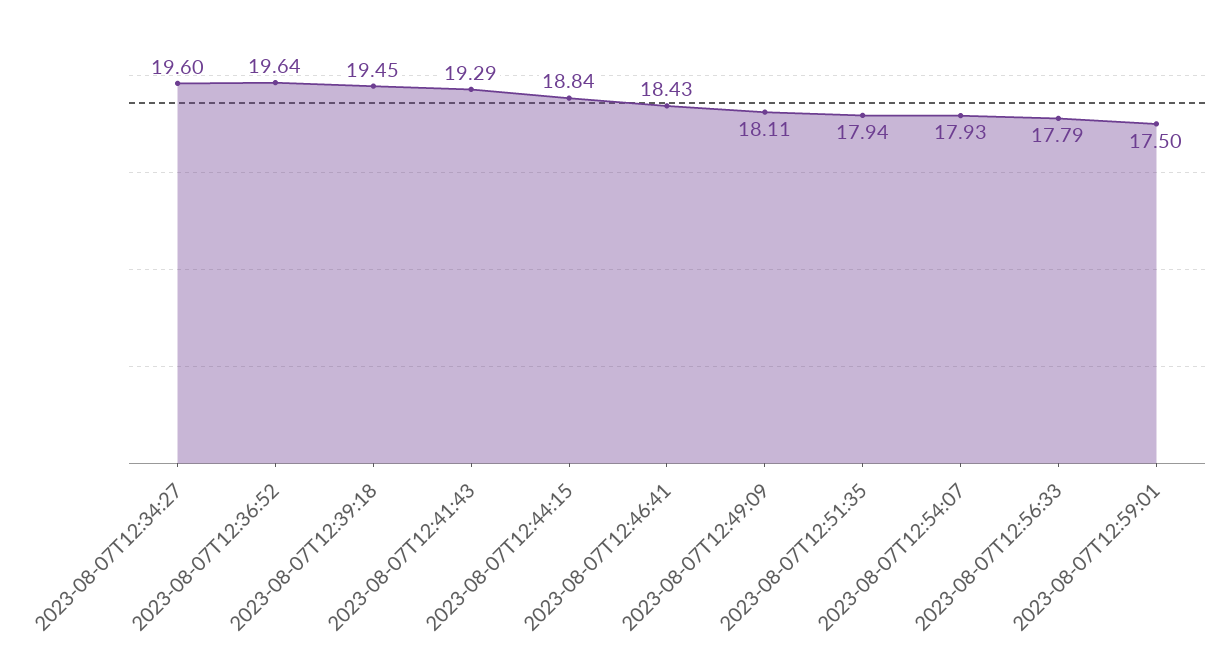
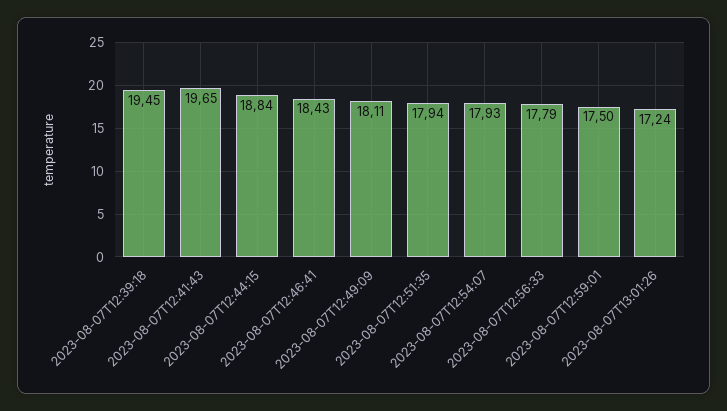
2023-08-07T12:34:27: 19.6 -> none
2023-08-07T12:36:52: 19.64 -> none
2023-08-07T12:41:43: 19.29 -> 19.65
2023-08-07T13:01:26: none -> 17.24

